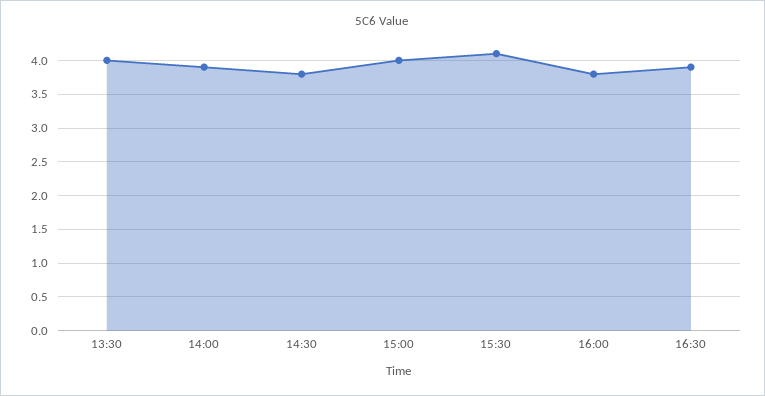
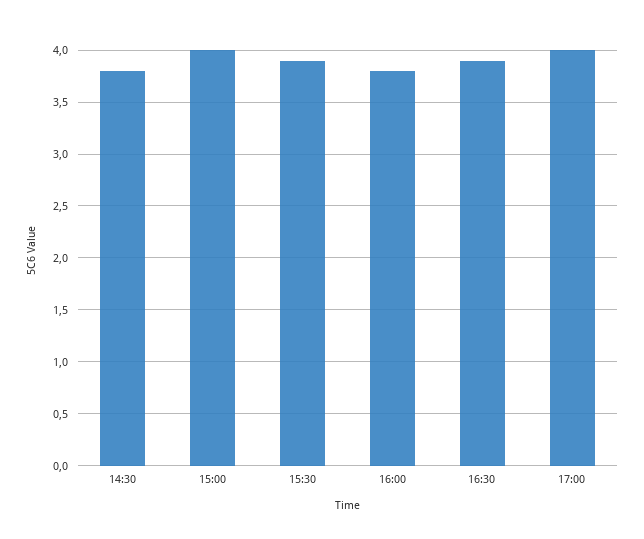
13:30: 4 -> none
14:00: 3.9 -> none
15:30: 4.1 -> 3.9
17:00: none -> 4

